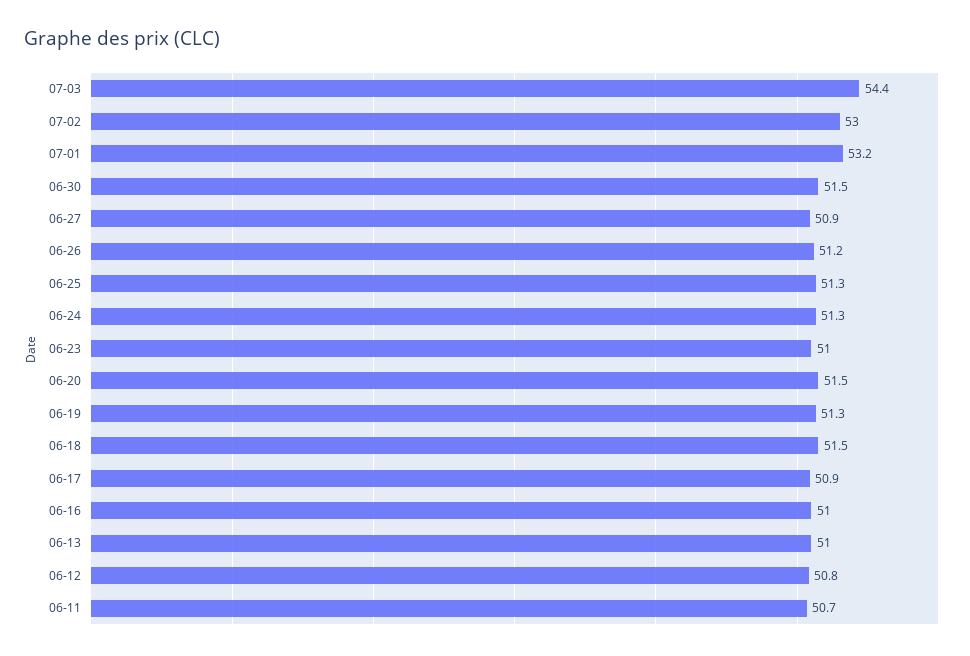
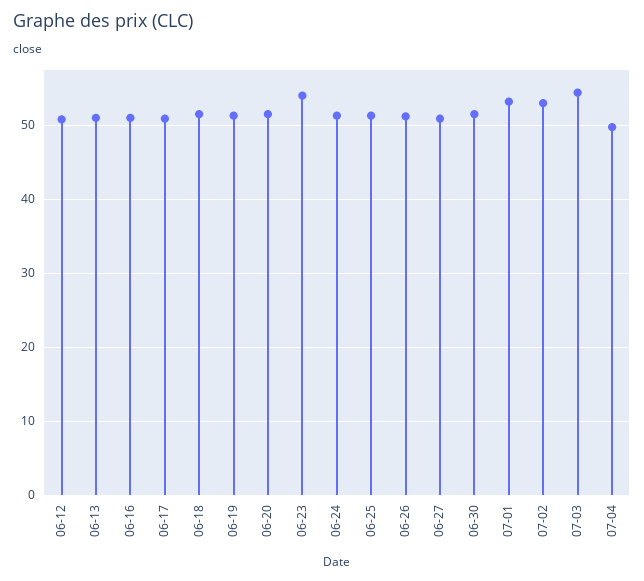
06-23: 51 -> 54
06-11: 50.7 -> none
07-04: none -> 50

